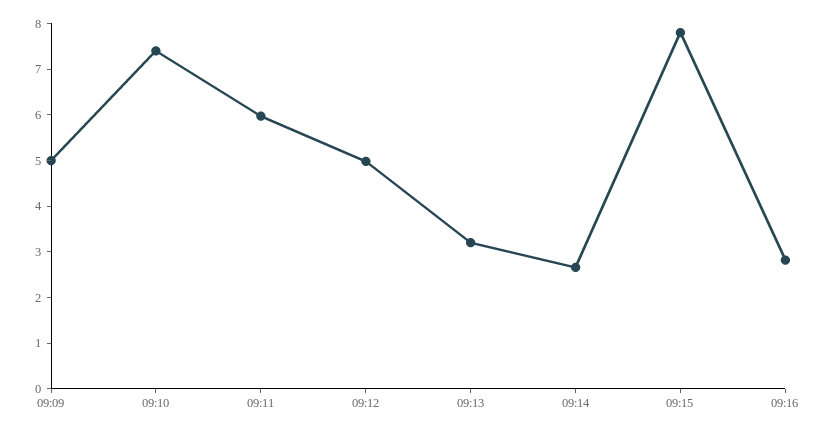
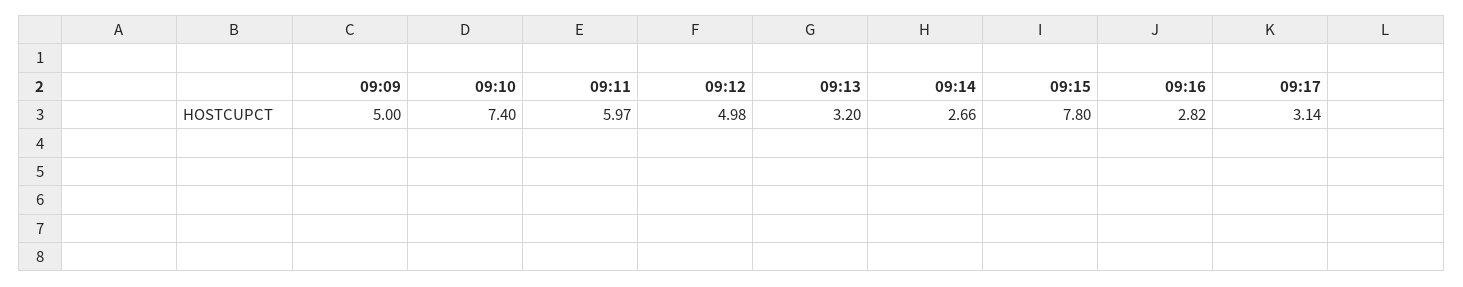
09:17: none -> 3.14

